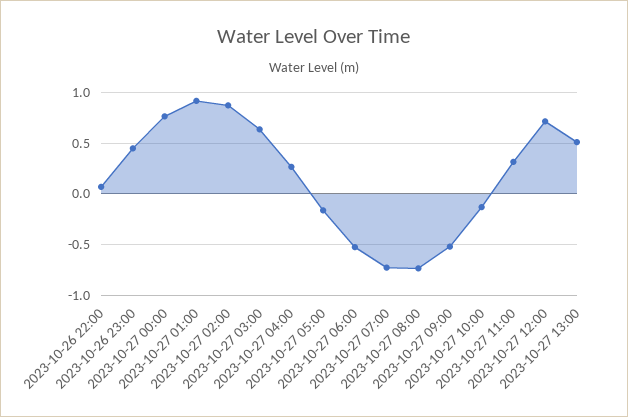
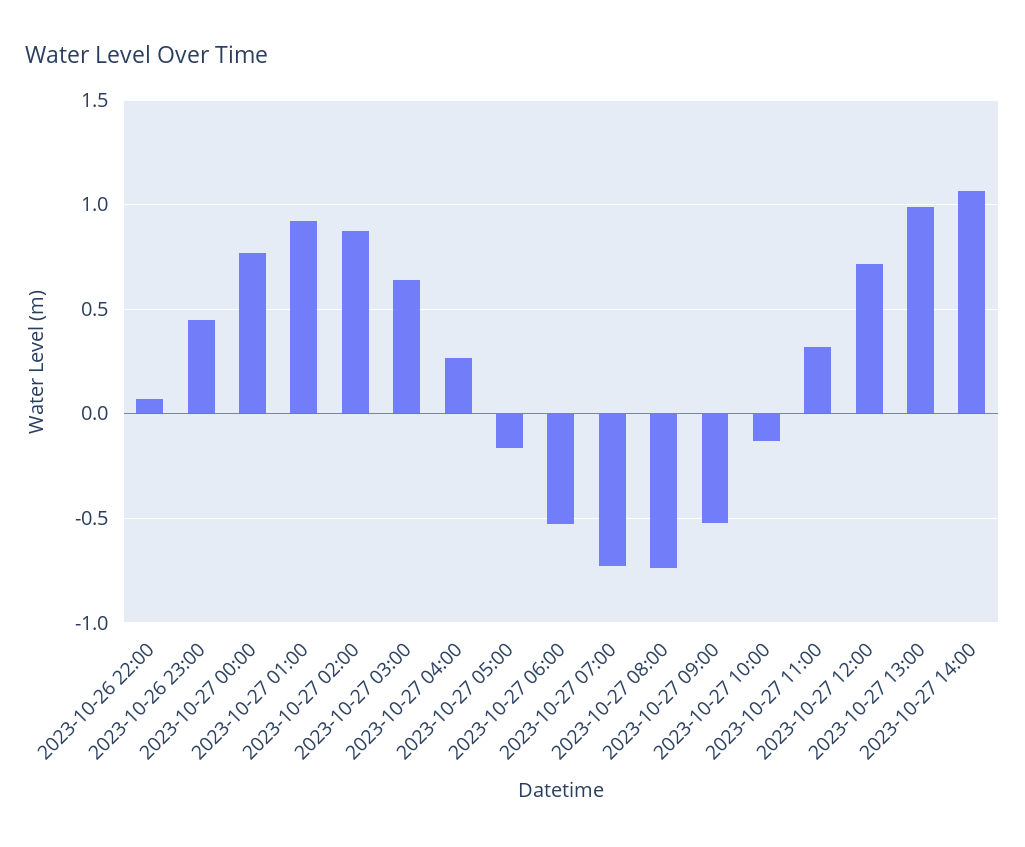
2023-10-27 13:00: 0.5 -> 1
2023-10-27 14:00: none -> 1.05

